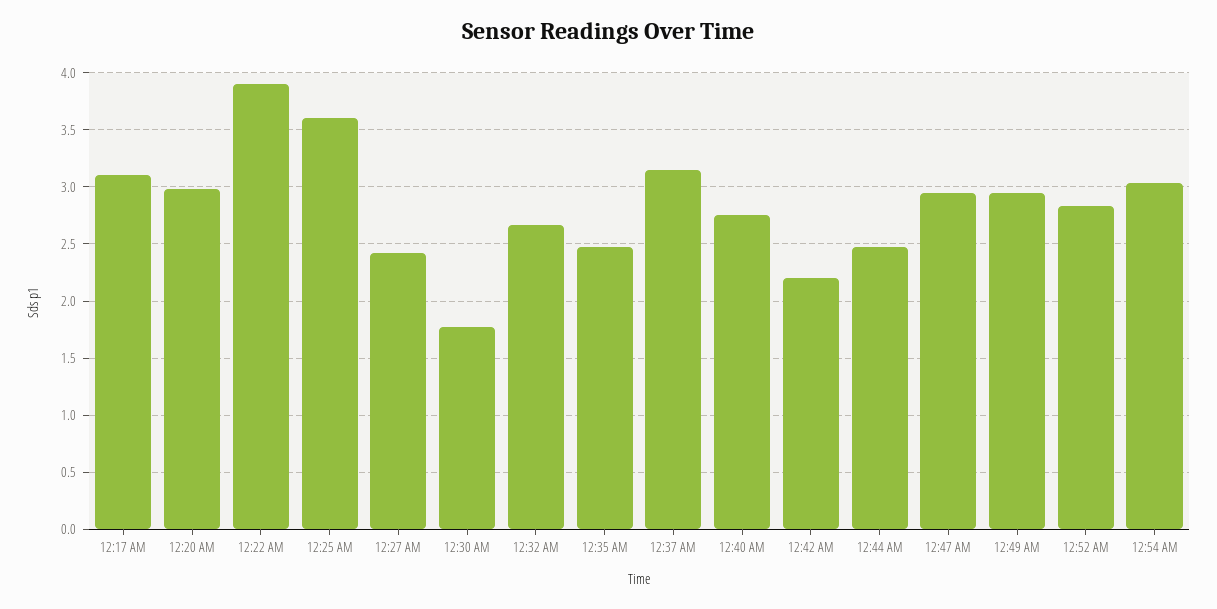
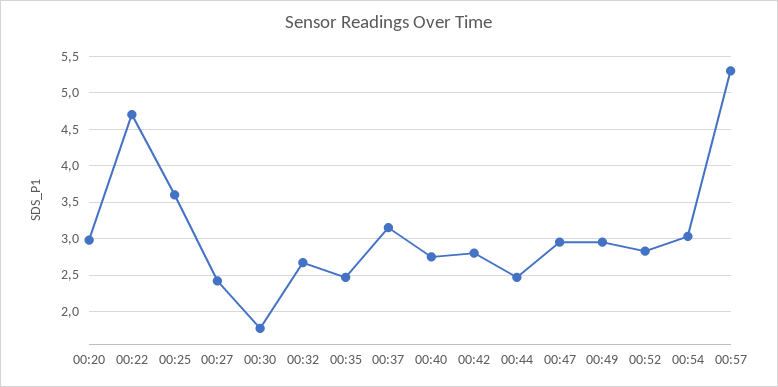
12:17 AM: 3.1 -> none
12:22 AM: 3.9 -> 4.7
12:42 AM: 2.2 -> 2.8
00:57: none -> 5.3

